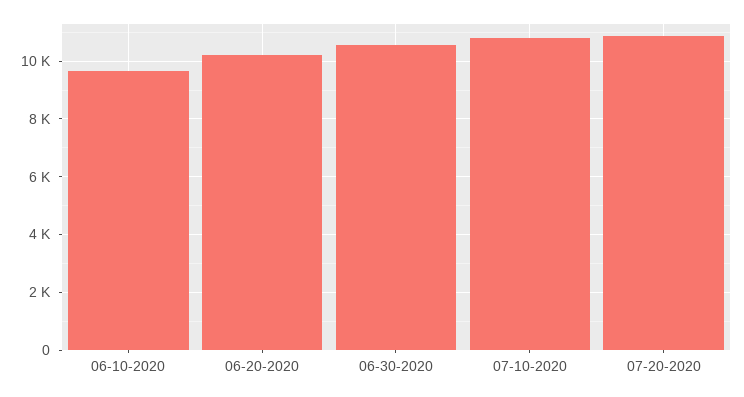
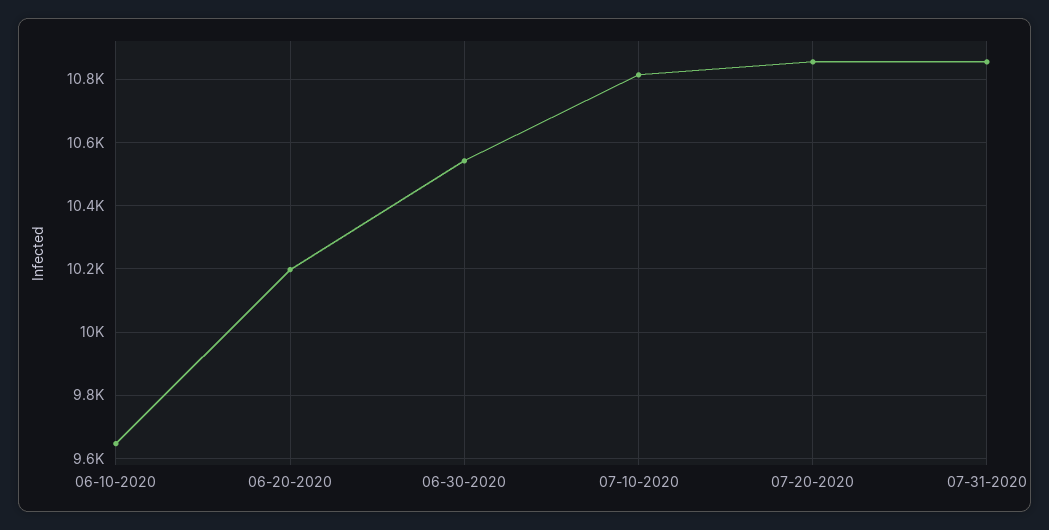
07-31-2020: none -> 10860

